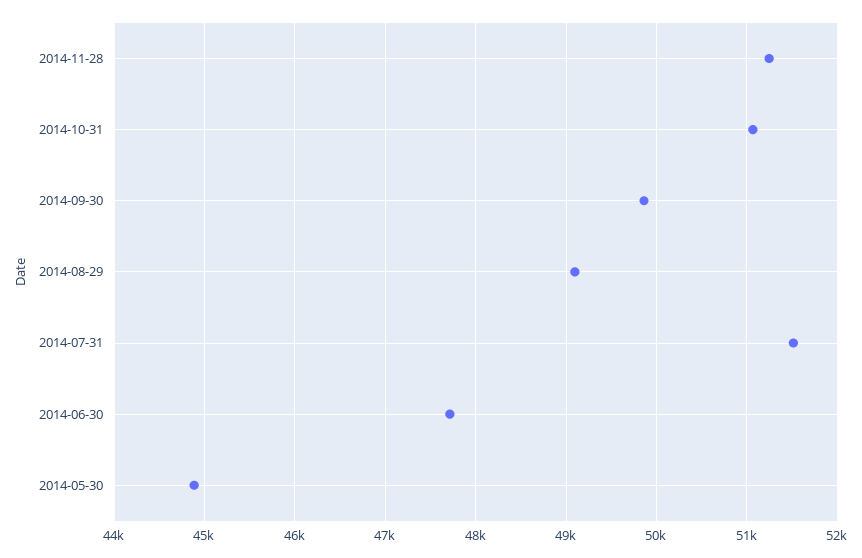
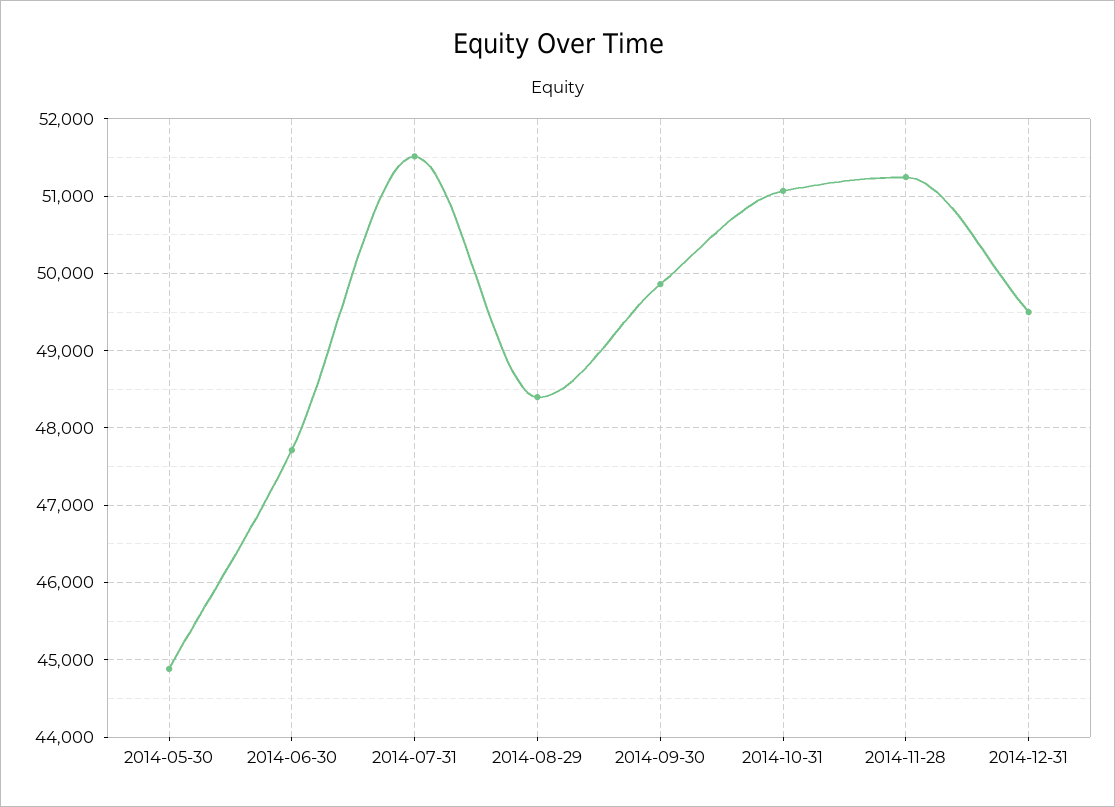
2014-08-29: 49100 -> 48400
2014-12-31: none -> 49500

